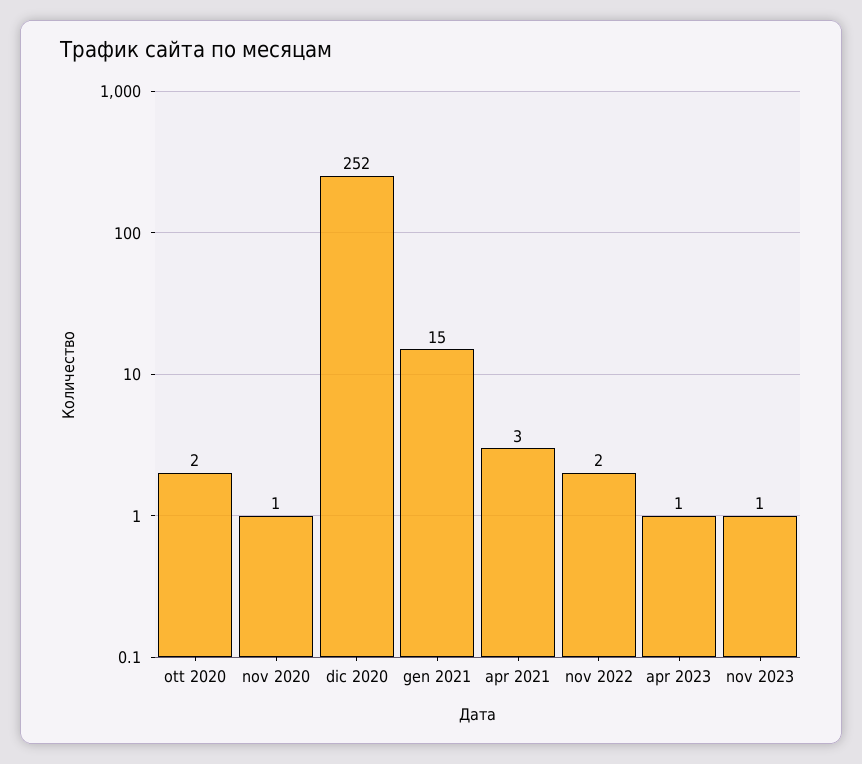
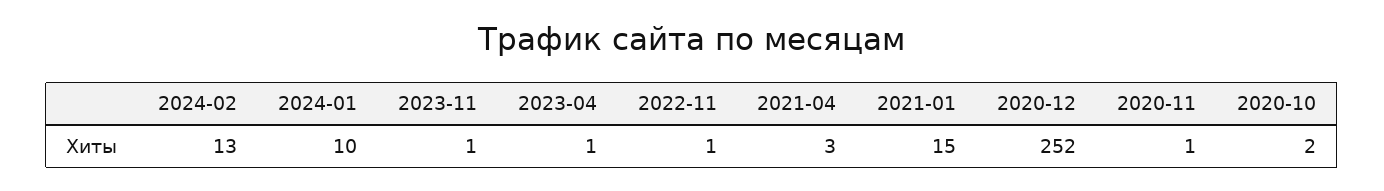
nov 2022: 2 -> 1
2024-02: none -> 13
2024-01: none -> 10

